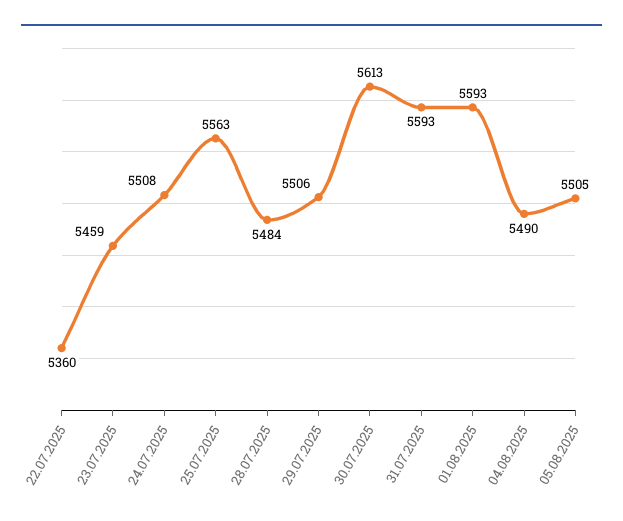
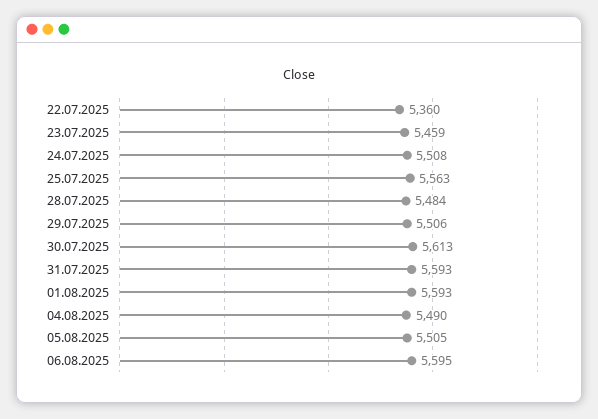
06.08.2025: none -> 5595

